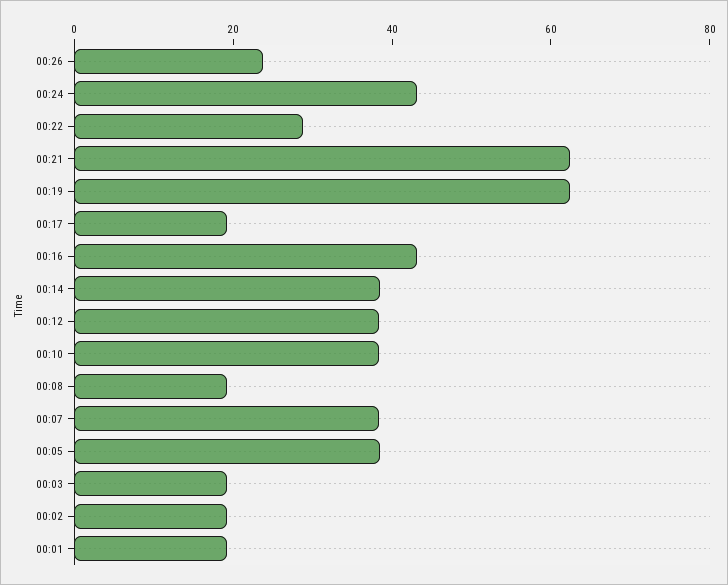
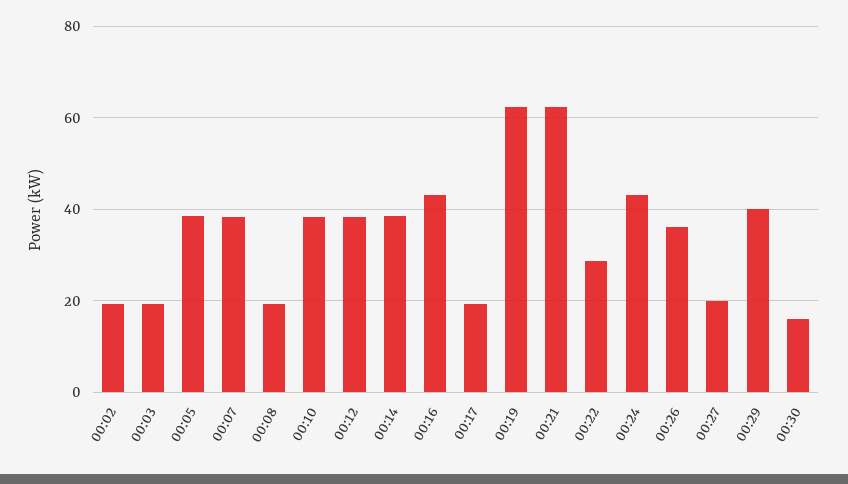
00:26: 25 -> 36
00:01: 20 -> none
00:27: none -> 20
00:29: none -> 40
00:30: none -> 16

